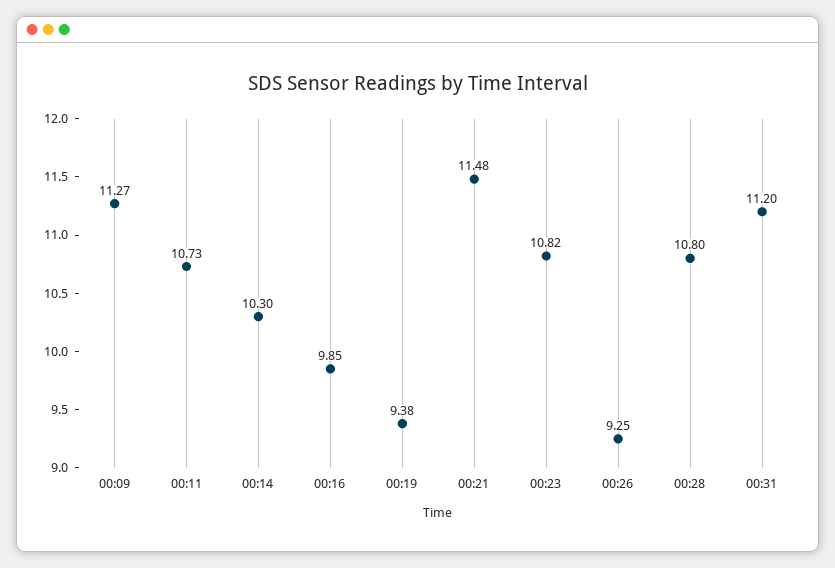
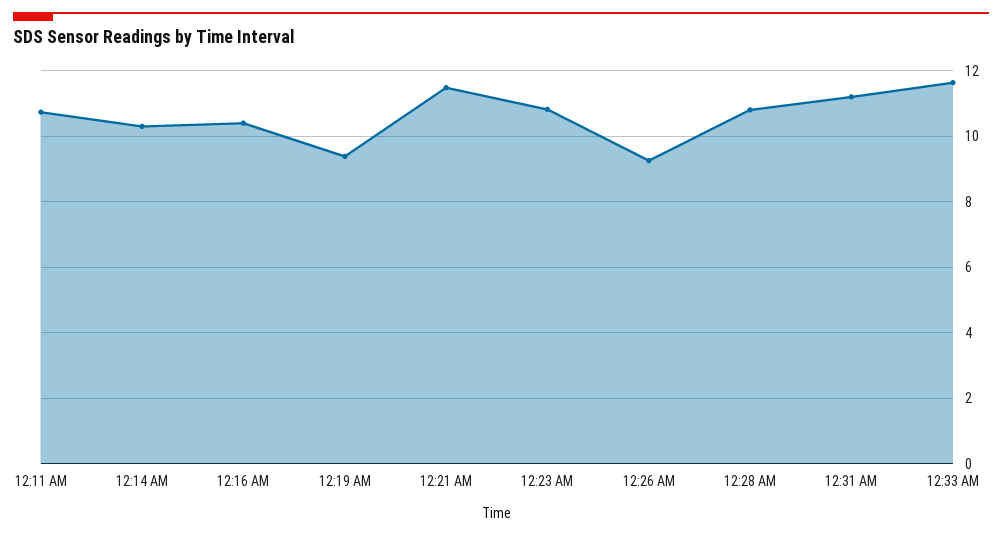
00:09: 11.27 -> none
00:16: 9.85 -> 10.4
12:33 AM: none -> 11.6

